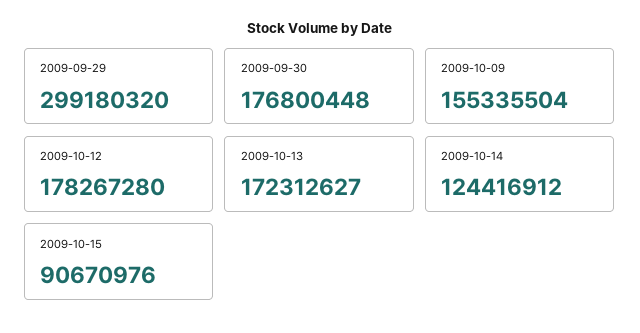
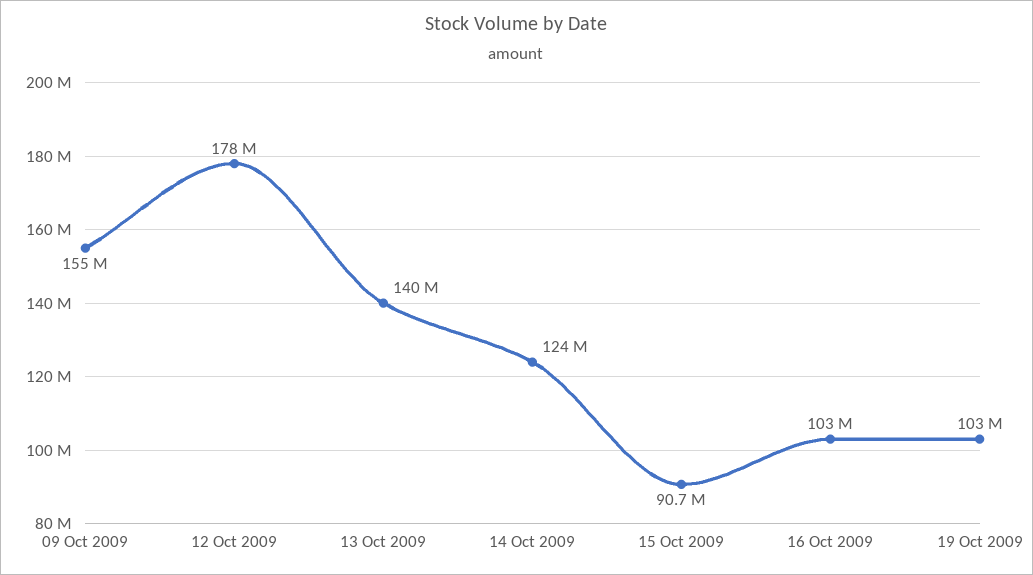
2009-09-29: 299180320 -> none
2009-09-30: 176800448 -> none
2009-10-13: 172312627 -> 140000000
16 Oct 2009: none -> 103000000
19 Oct 2009: none -> 103000000

